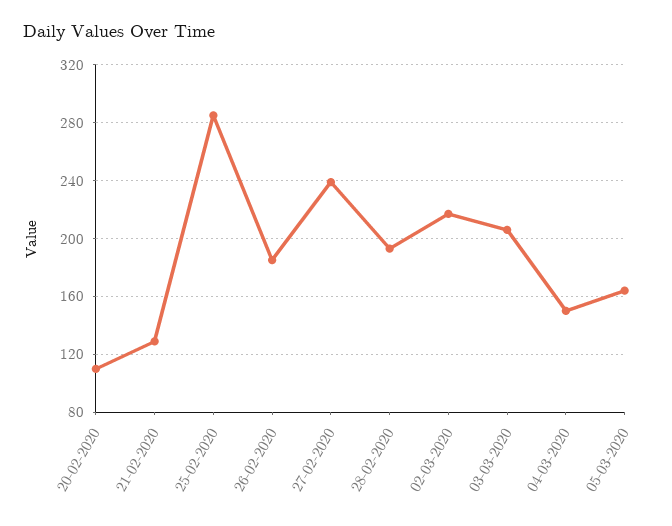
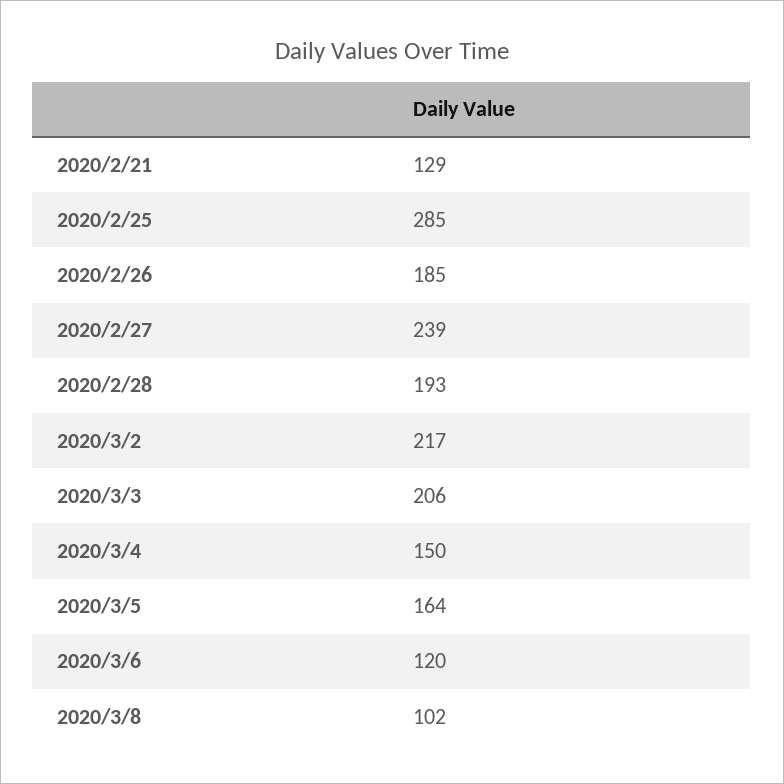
20-02-2020: 110 -> none
2020/3/6: none -> 120
2020/3/8: none -> 102

